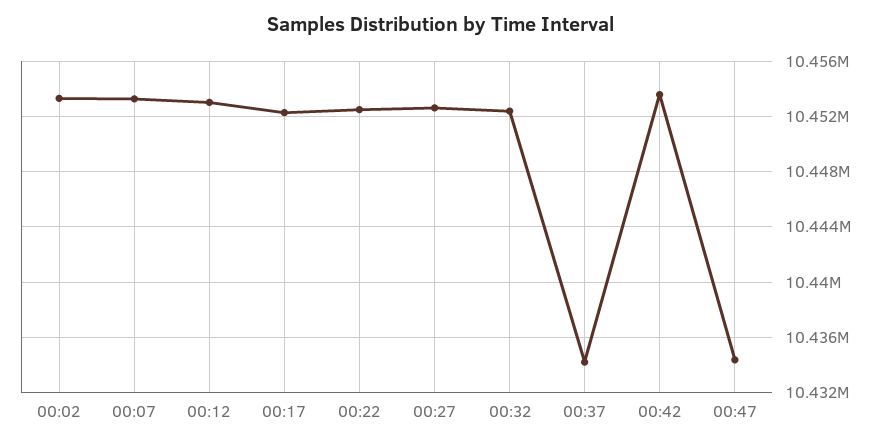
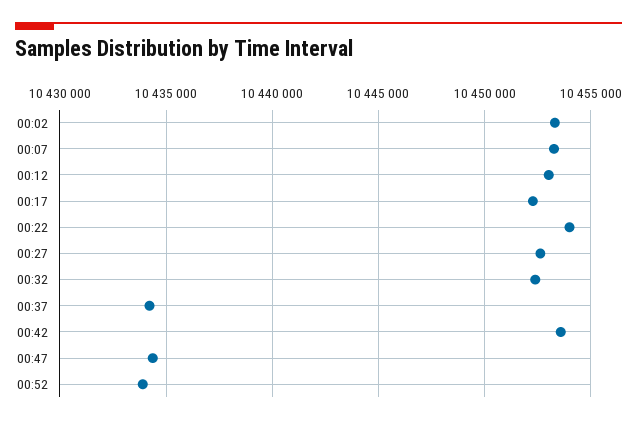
00:22: 10452500 -> 10454000
00:52: none -> 10434000

